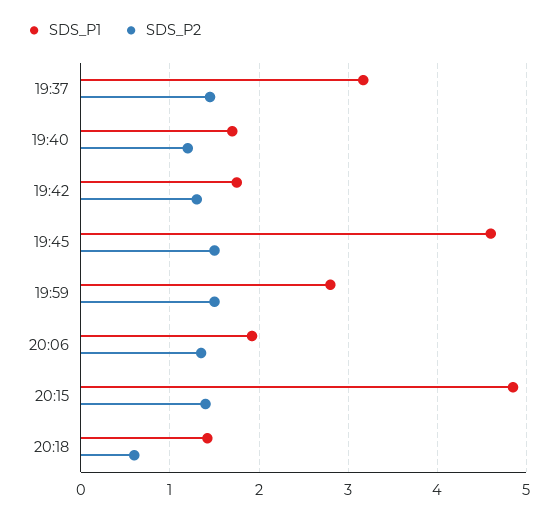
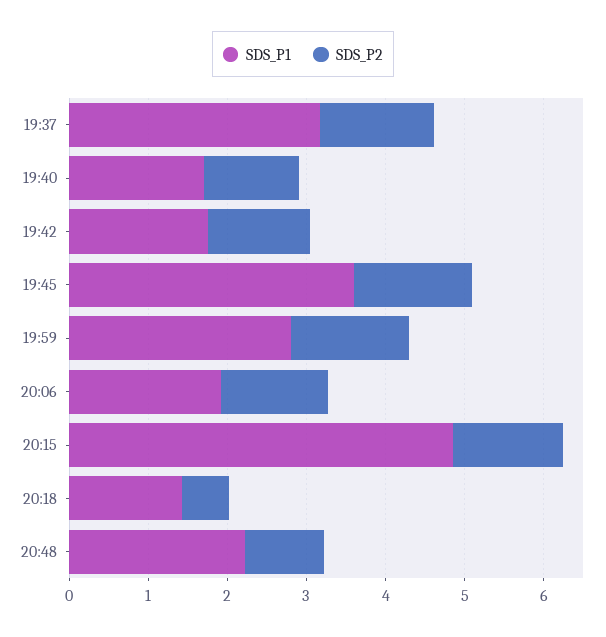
SDS_P1, 19:45: 4.6 -> 3.6
SDS_P1, 20:48: none -> 2.2
SDS_P2, 20:48: none -> 1

